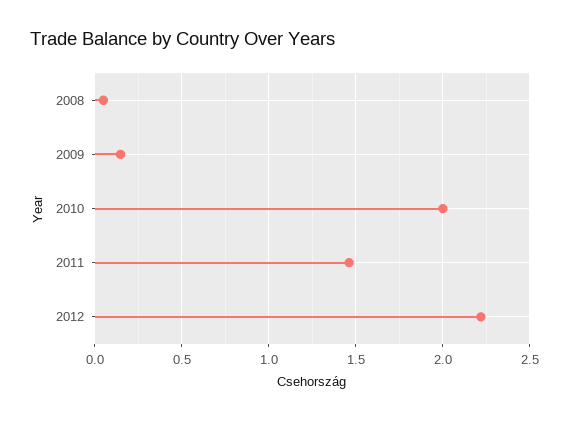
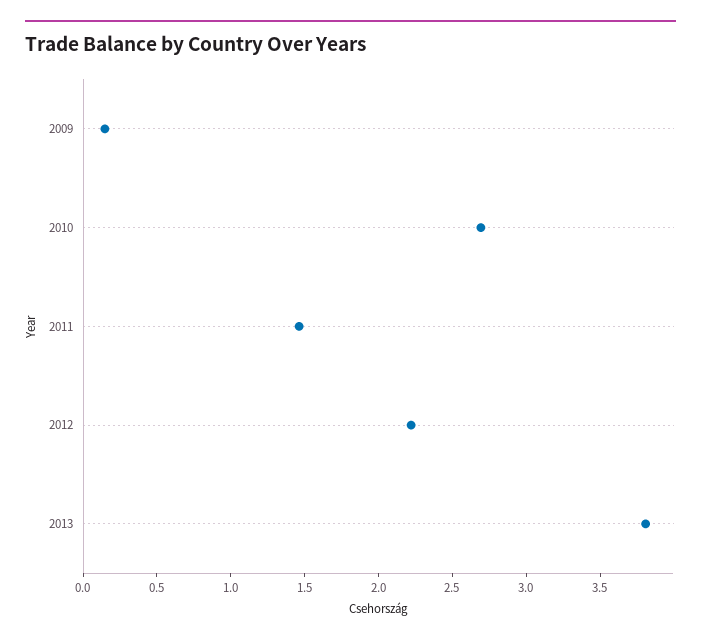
2008: 0.05 -> none
2010: 2 -> 2.7
2013: none -> 3.8

